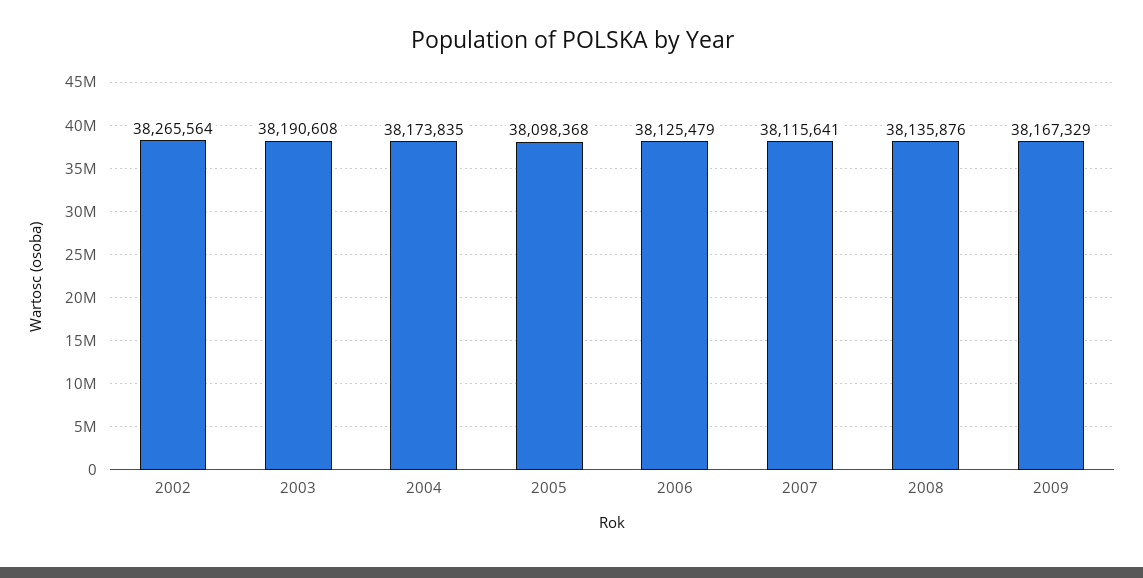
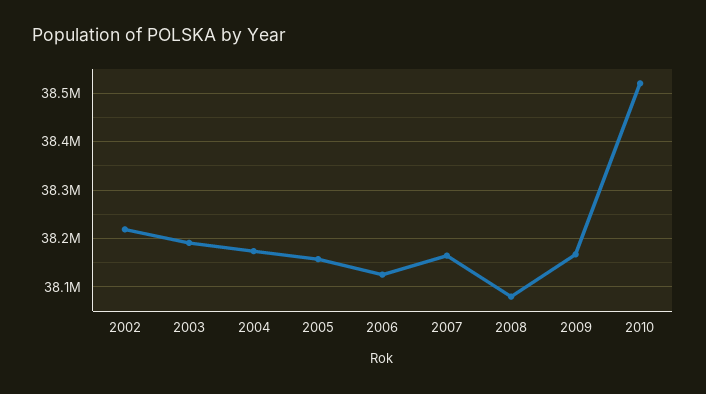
2002: 38265564 -> 38220000
2005: 38098368 -> 38160000
2007: 38115641 -> 38160000
2008: 38135876 -> 38080000
2010: none -> 38520000

